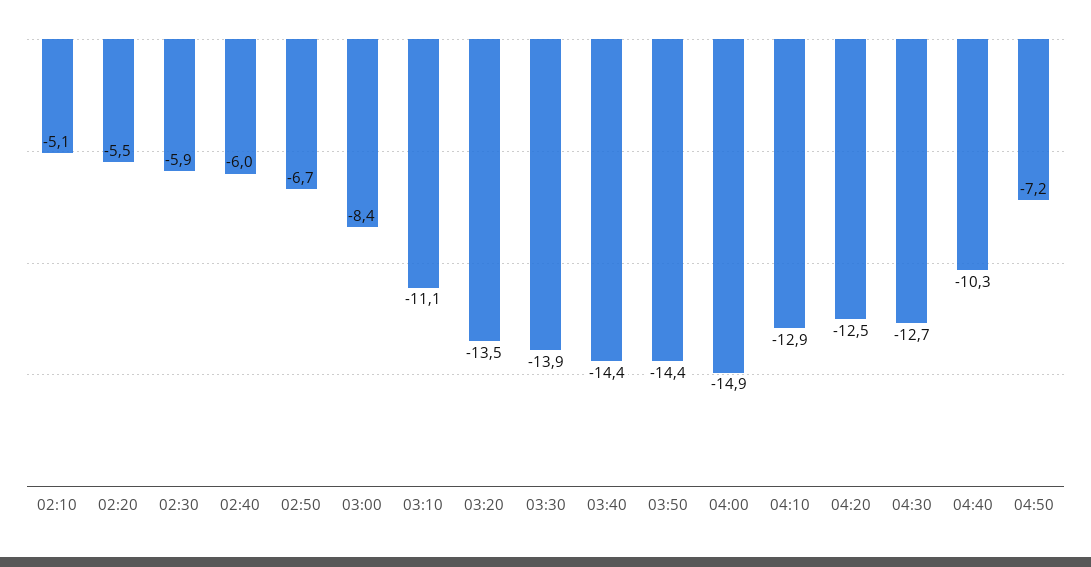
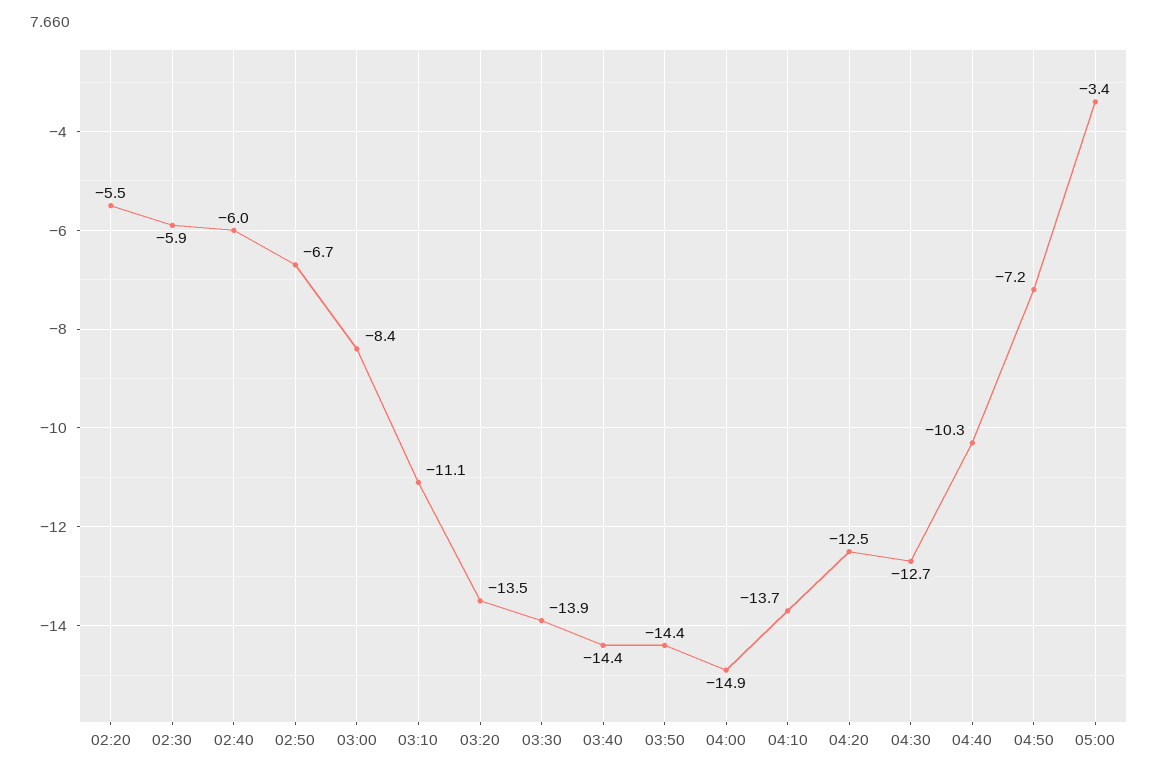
02:10: -5.1 -> none
04:10: -12.9 -> -13.7
05:00: none -> -3.4

